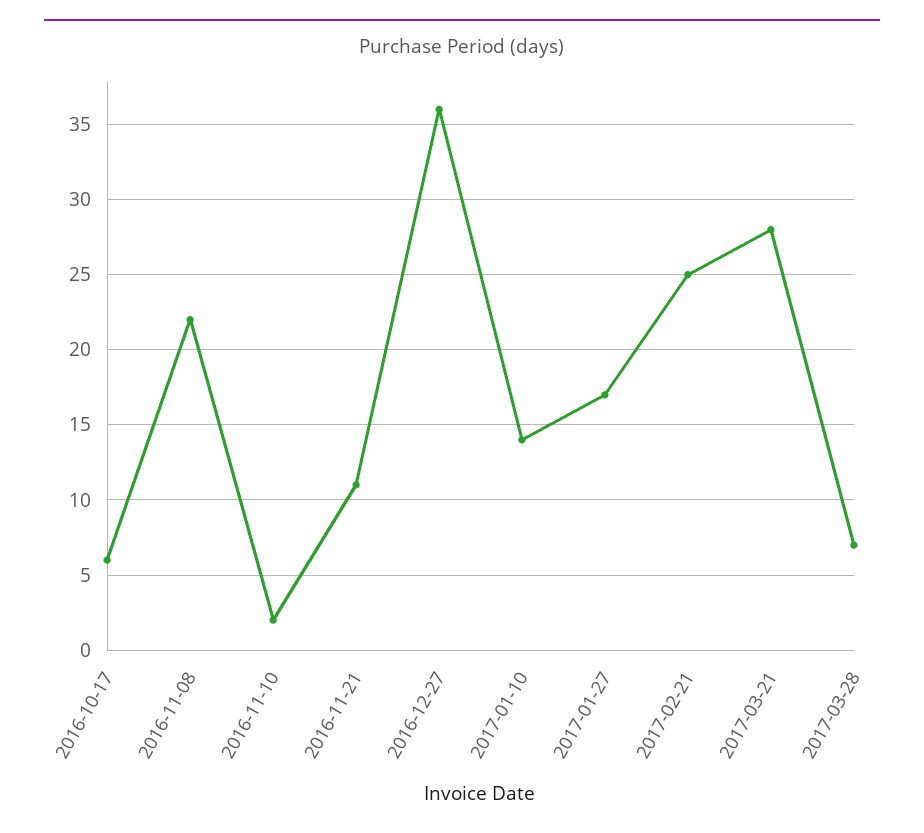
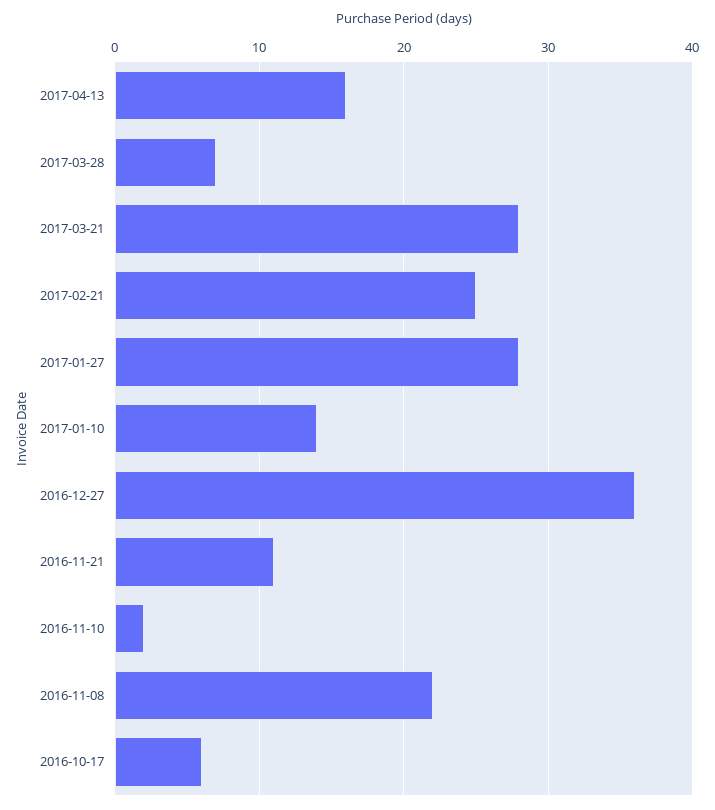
2017-01-27: 17 -> 28
2017-04-13: none -> 16

